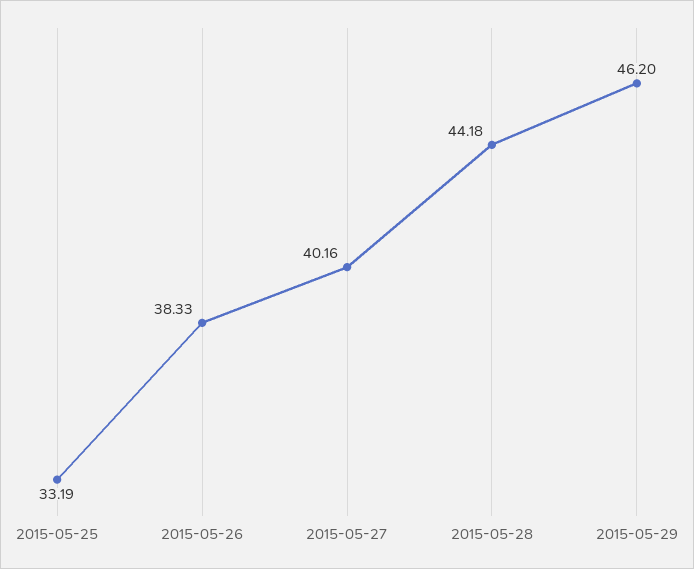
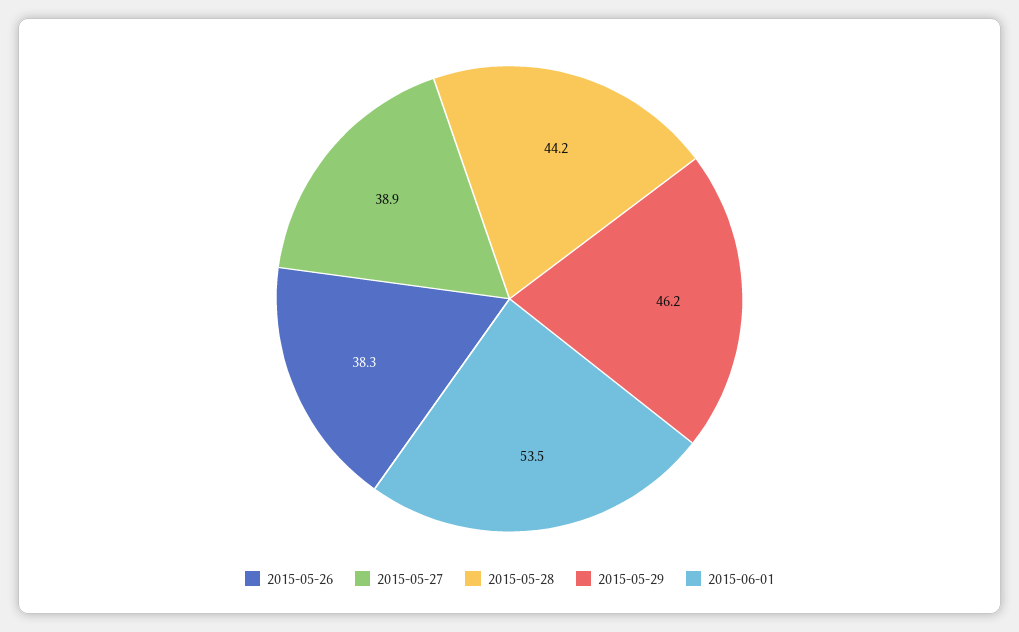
2015-05-25: 33.19 -> none
2015-05-27: 40.16 -> 38.9
2015-06-01: none -> 53.5

